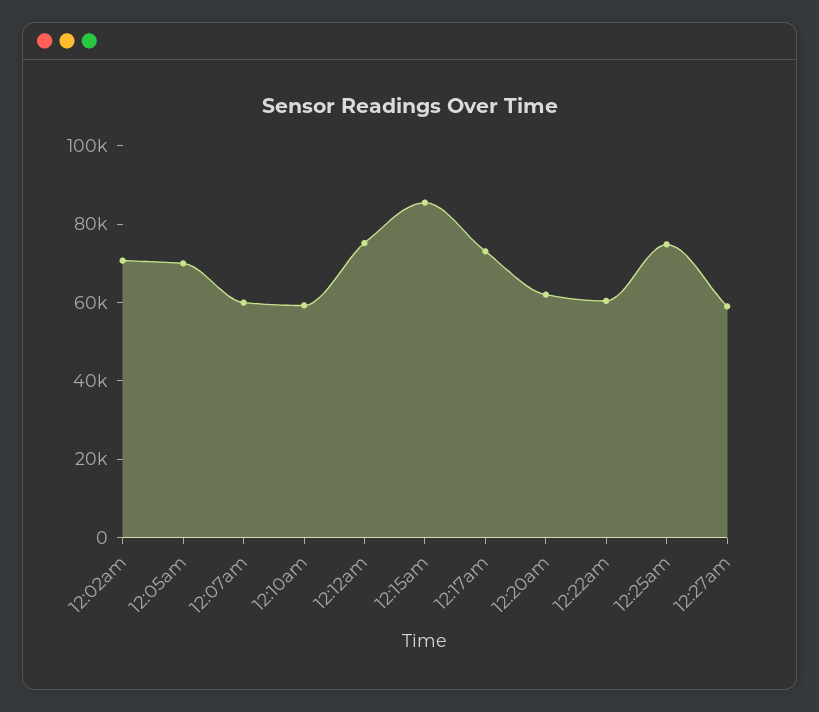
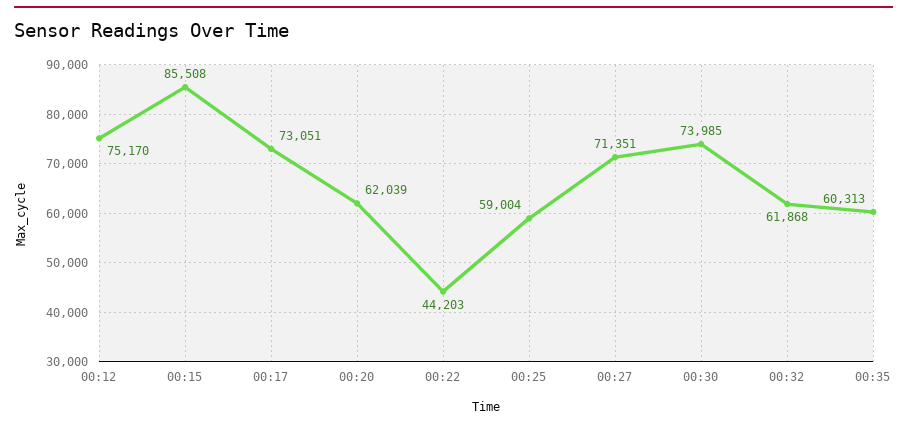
12:02am: 70000 -> none
12:05am: 70000 -> none
12:07am: 60000 -> none
12:10am: 60000 -> none
12:22am: 60000 -> 44203
12:25am: 75000 -> 59004
12:27am: 60000 -> 71351
00:30: none -> 73985
00:32: none -> 61868
00:35: none -> 60313

